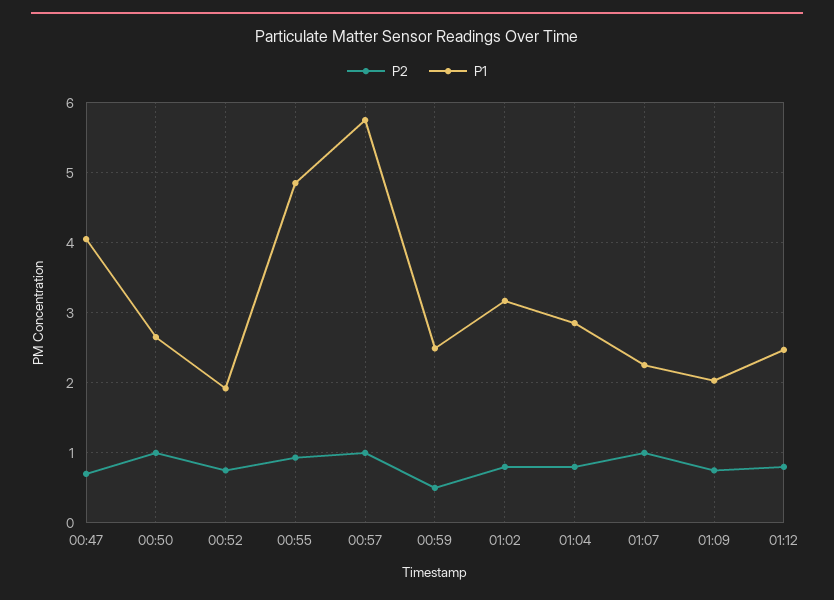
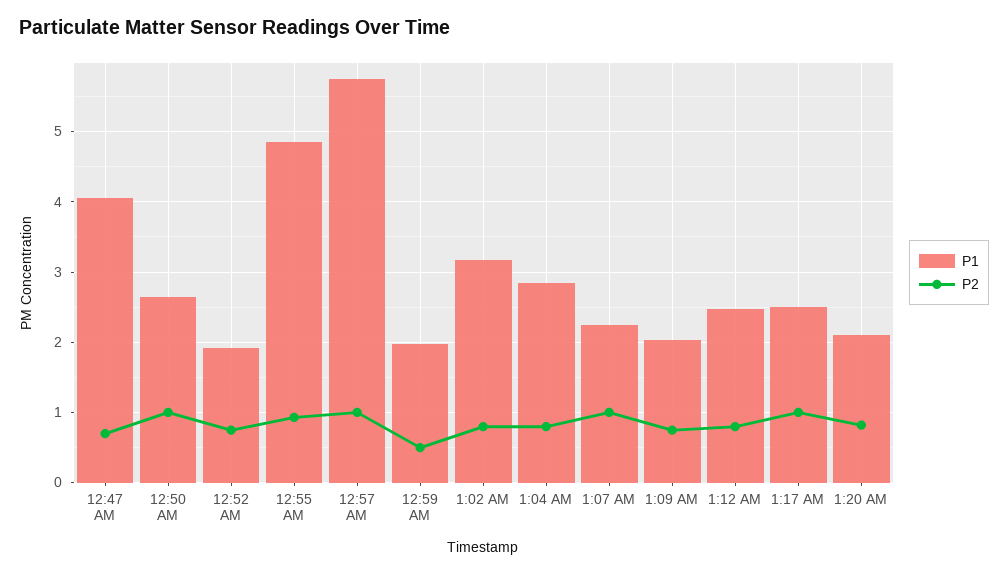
P1, 00:59: 2.5 -> 2
P1, 1:17 AM: none -> 2.5
P2, 1:17 AM: none -> 1
P1, 1:20 AM: none -> 2.1
P2, 1:20 AM: none -> 0.8

